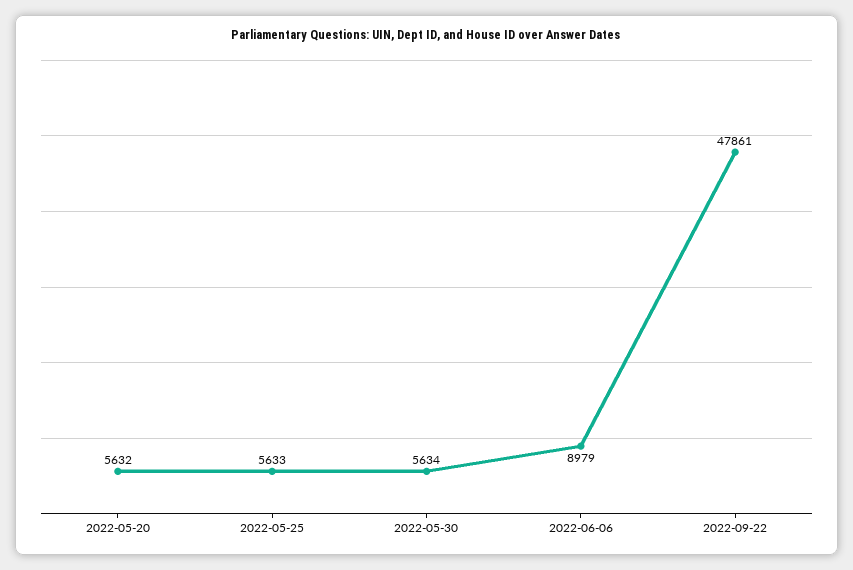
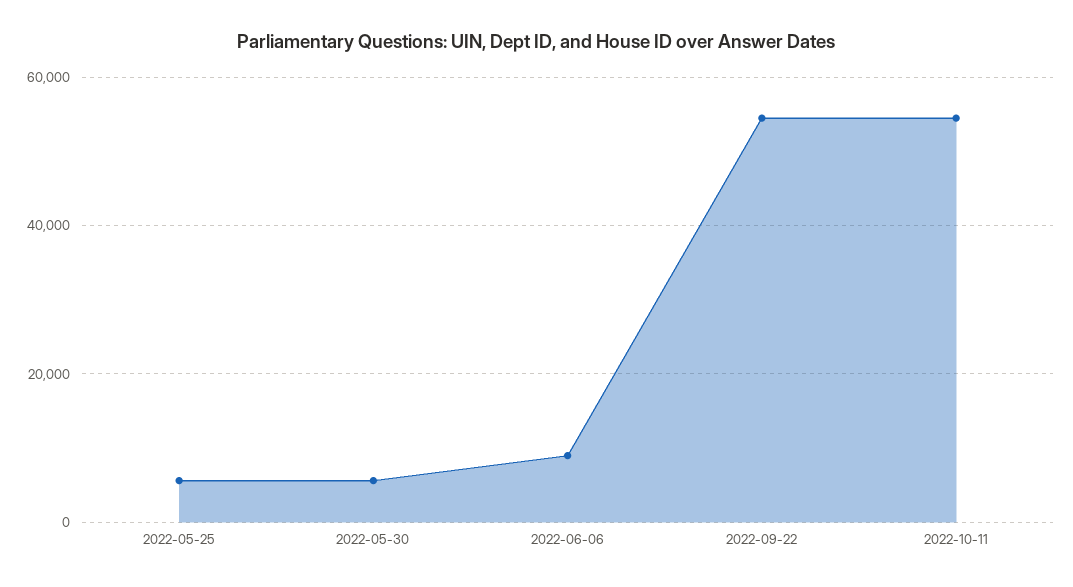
2022-05-20: 5632 -> none
2022-09-22: 47861 -> 54000
2022-10-11: none -> 54000

